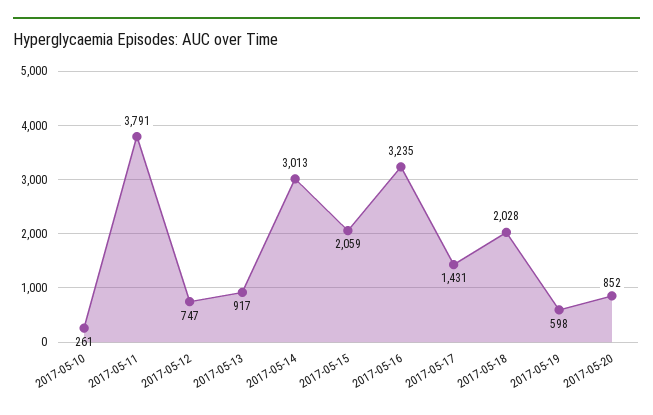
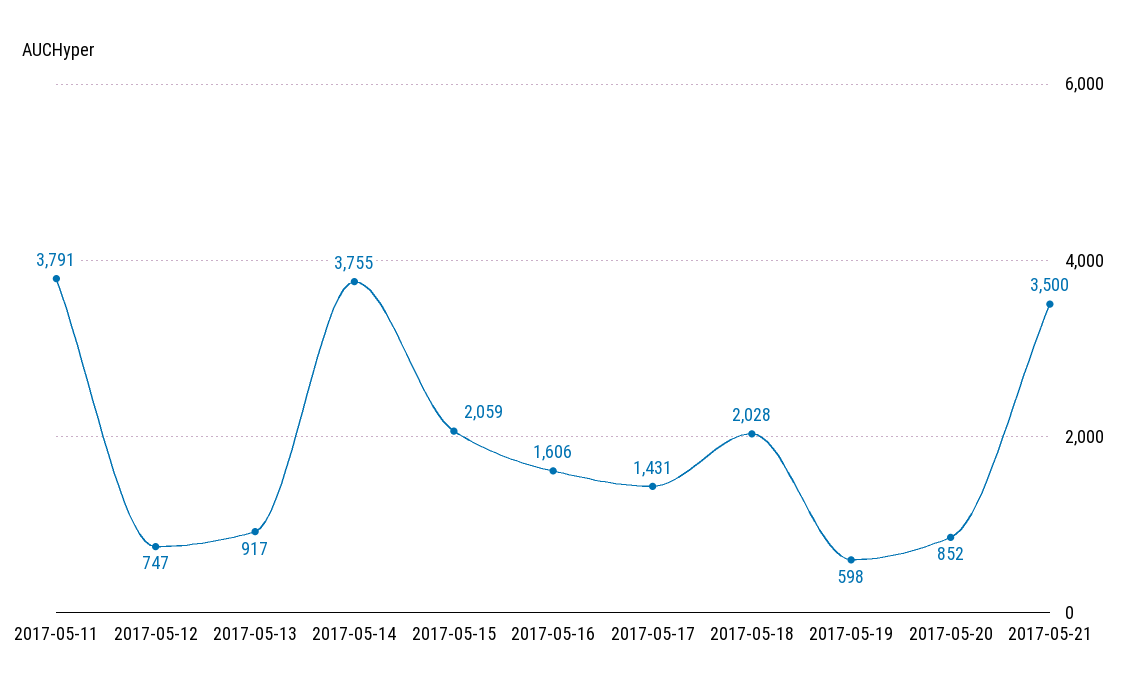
2017-05-10: 261 -> none
2017-05-14: 3013 -> 3755
2017-05-16: 3235 -> 1606
2017-05-21: none -> 3500

